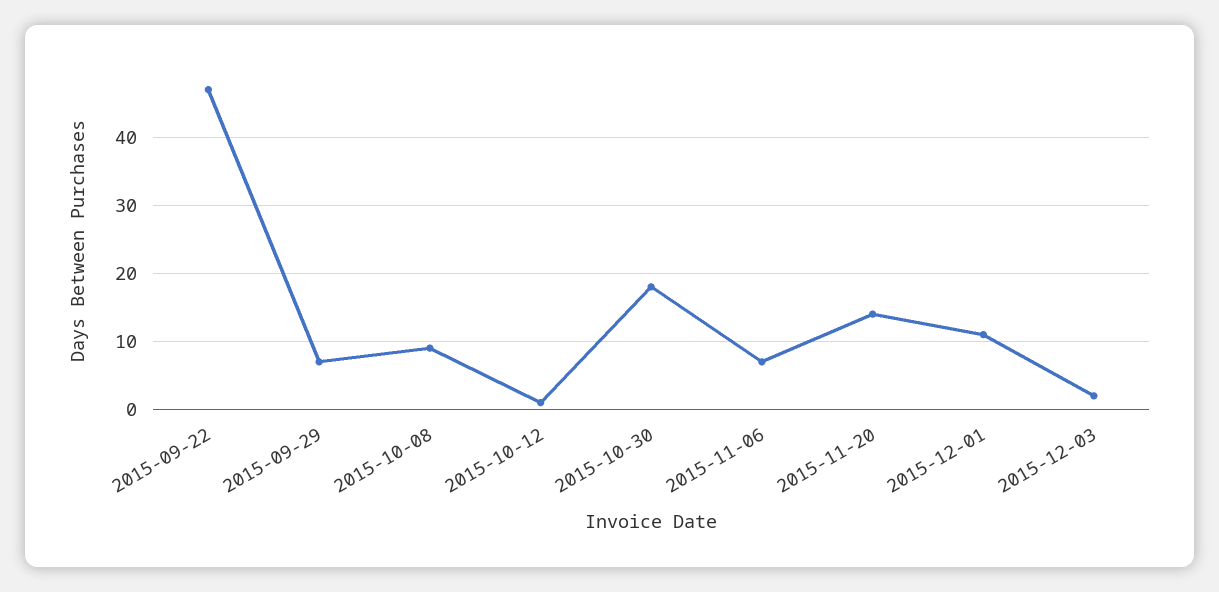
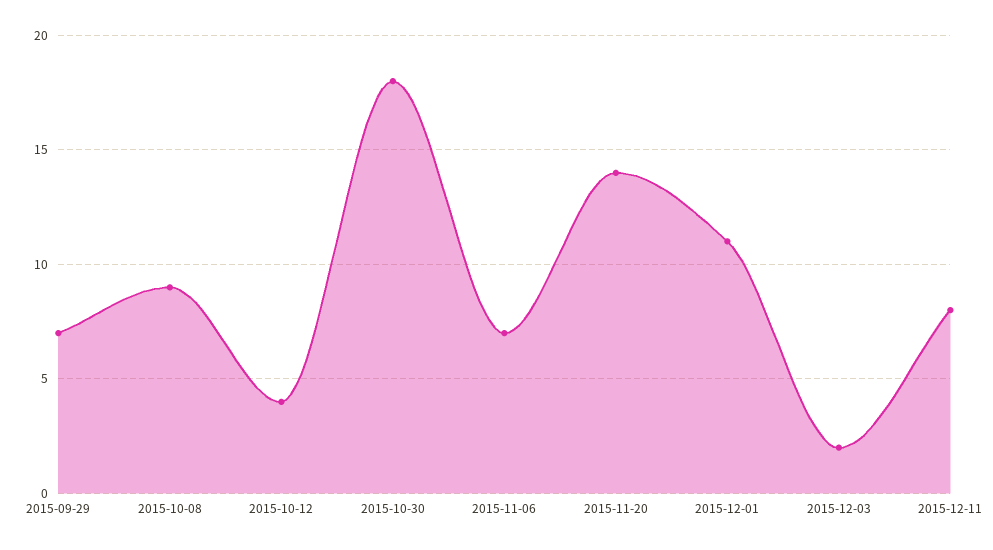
2015-09-22: 47 -> none
2015-10-12: 1 -> 4
2015-12-11: none -> 8

